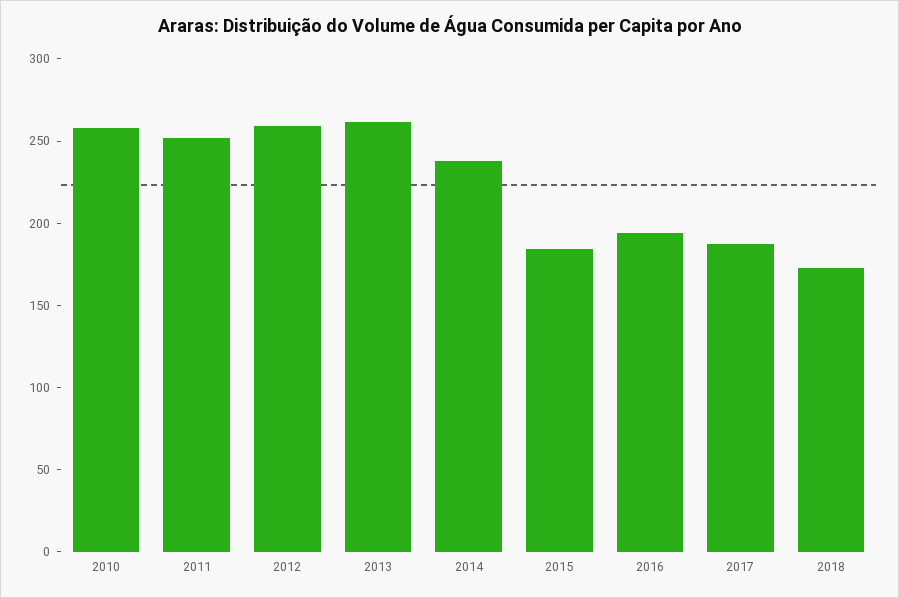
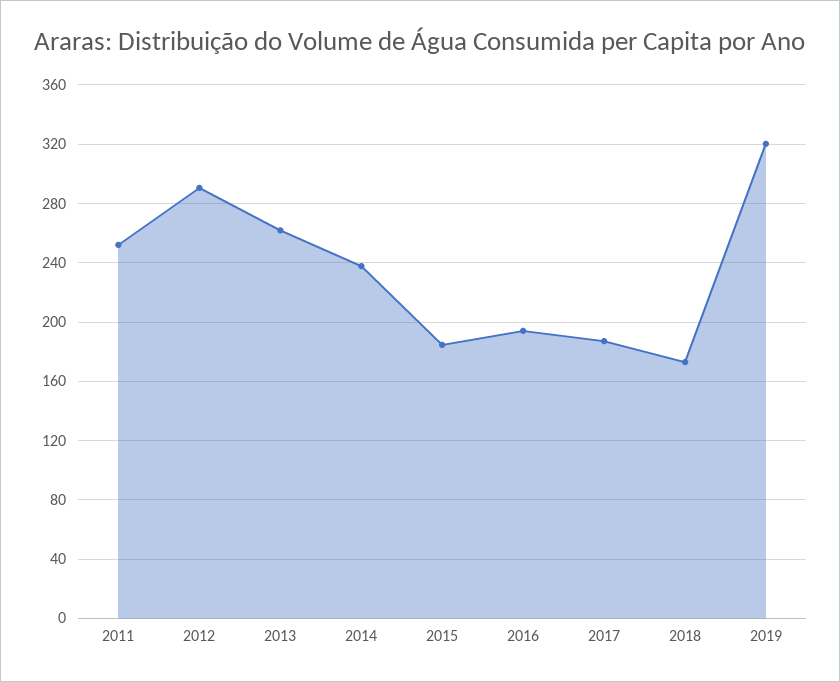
2010: 260 -> none
2012: 260 -> 290
2019: none -> 320

